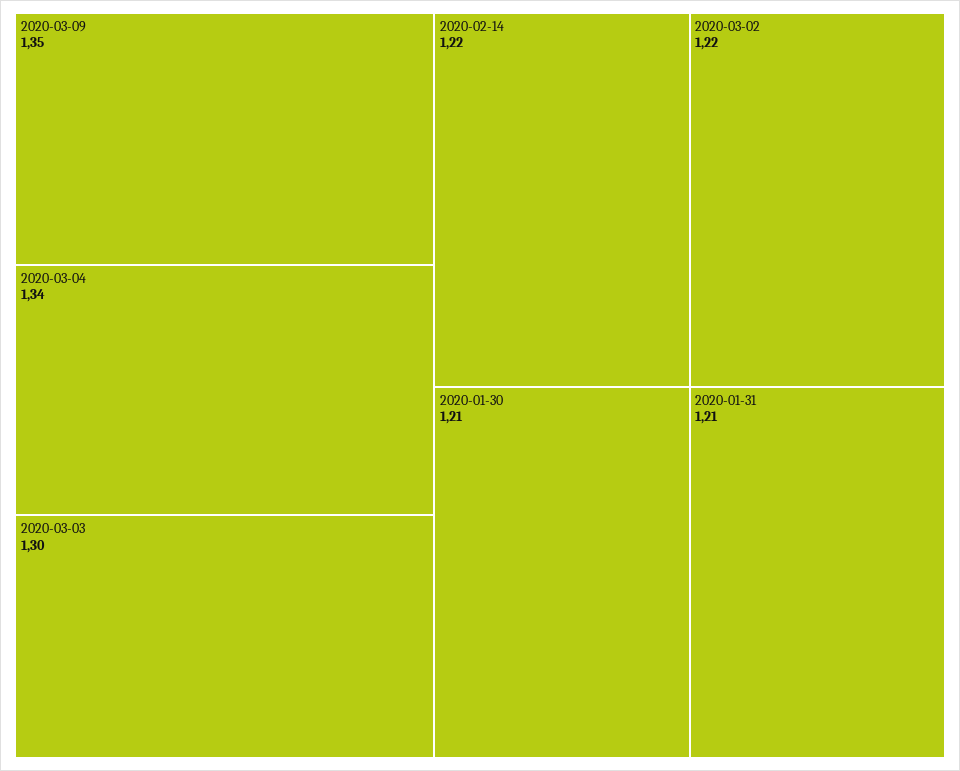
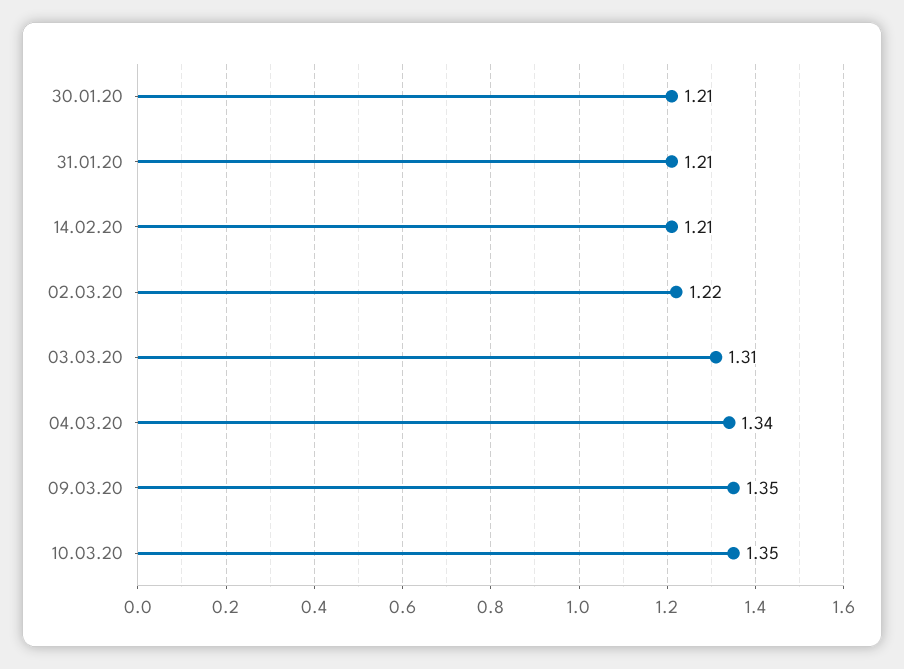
2020-03-03: 1.3 -> 1.31
2020-02-14: 1.22 -> 1.21
10.03.20: none -> 1.35

